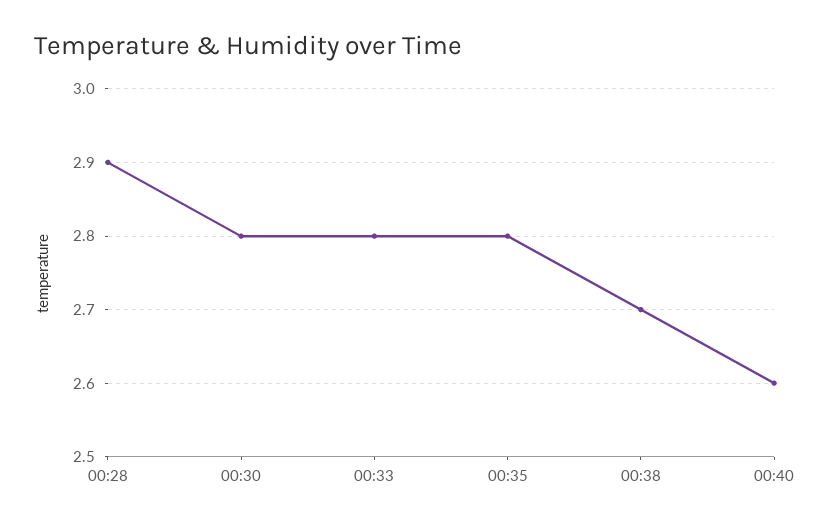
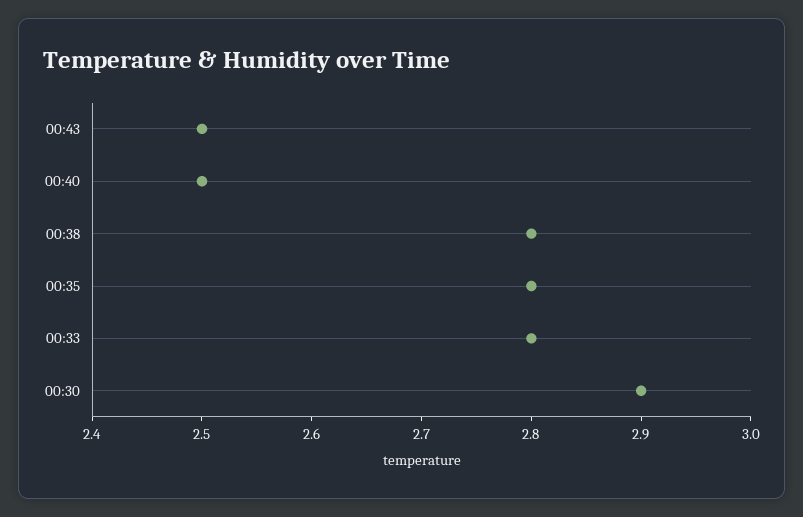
00:28: 2.9 -> none
00:30: 2.8 -> 2.9
00:38: 2.7 -> 2.8
00:40: 2.6 -> 2.5
00:43: none -> 2.5

